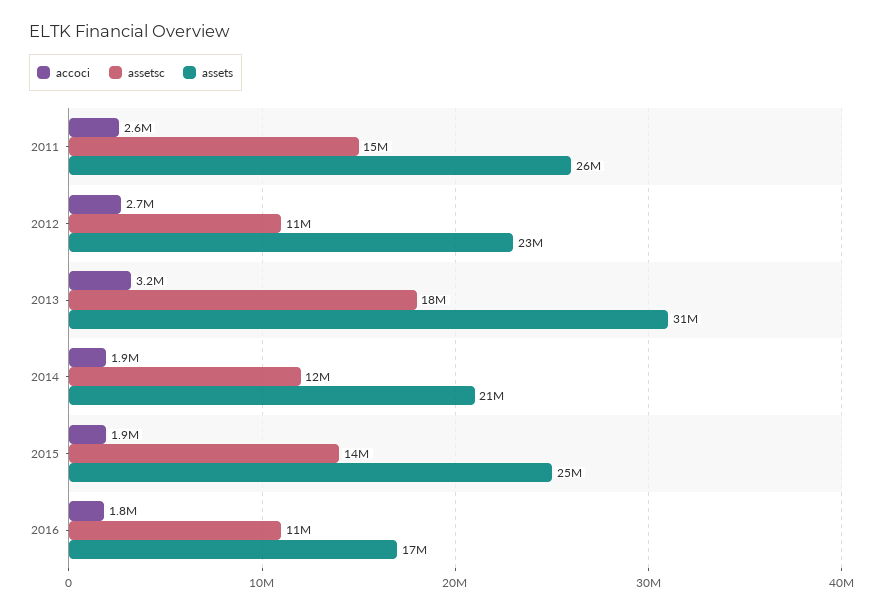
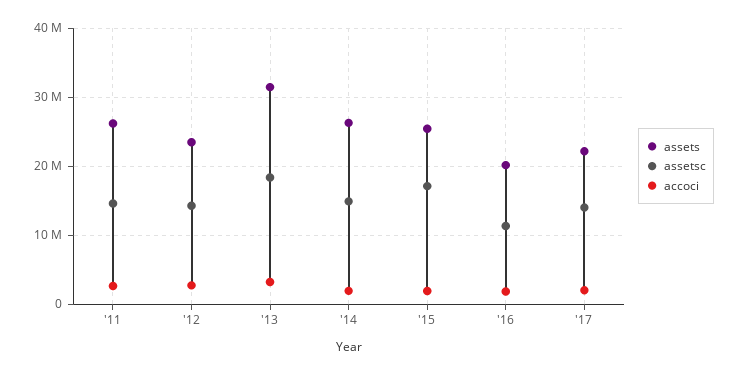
assetsc, 2012: 11000000 -> 14000000
assetsc, 2014: 12000000 -> 15000000
assets, 2014: 21000000 -> 26000000
assetsc, 2015: 14000000 -> 17000000
assets, 2016: 17000000 -> 20000000
assets, '17: none -> 22000000
assetsc, '17: none -> 14000000
accoci, '17: none -> 2000000

